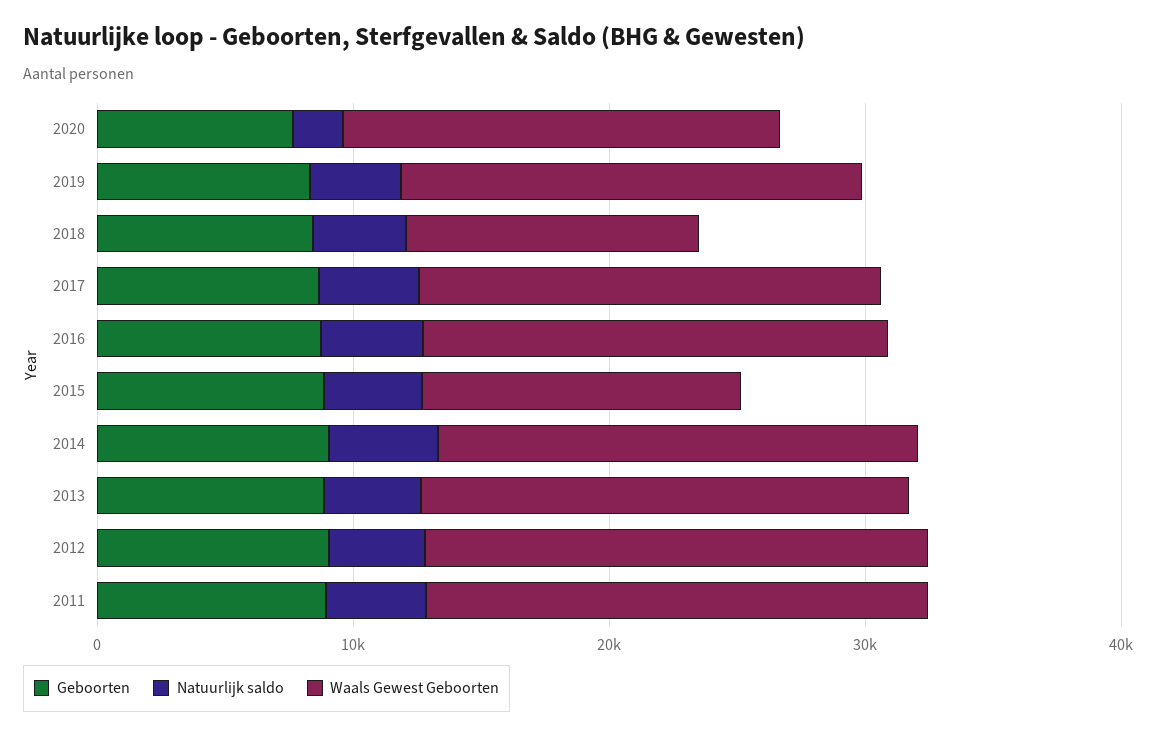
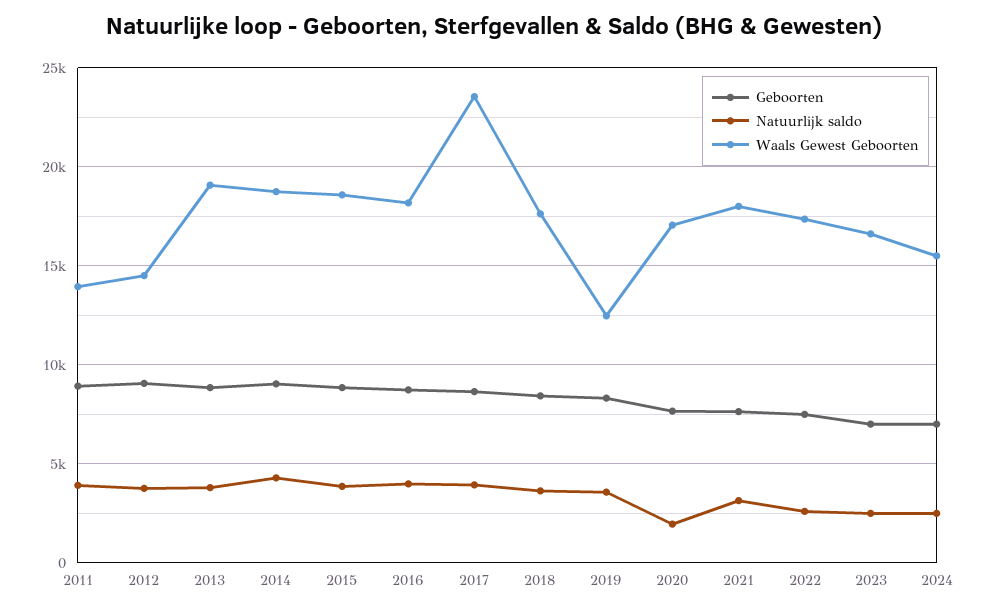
Waals Gewest Geboorten, 2019: 18000 -> 12500
Waals Gewest Geboorten, 2018: 12000 -> 17500
Waals Gewest Geboorten, 2017: 18000 -> 23500
Waals Gewest Geboorten, 2015: 12000 -> 18500
Waals Gewest Geboorten, 2012: 20000 -> 14500
Waals Gewest Geboorten, 2011: 20000 -> 14000
Geboorten, 2021: none -> 7500
Natuurlijk saldo, 2021: none -> 3000
Waals Gewest Geboorten, 2021: none -> 18000
Geboorten, 2022: none -> 7500
Natuurlijk saldo, 2022: none -> 2500
Waals Gewest Geboorten, 2022: none -> 17500
Geboorten, 2023: none -> 7000
Natuurlijk saldo, 2023: none -> 2500
Waals Gewest Geboorten, 2023: none -> 16500
Geboorten, 2024: none -> 7000
Natuurlijk saldo, 2024: none -> 2500
Waals Gewest Geboorten, 2024: none -> 15500

